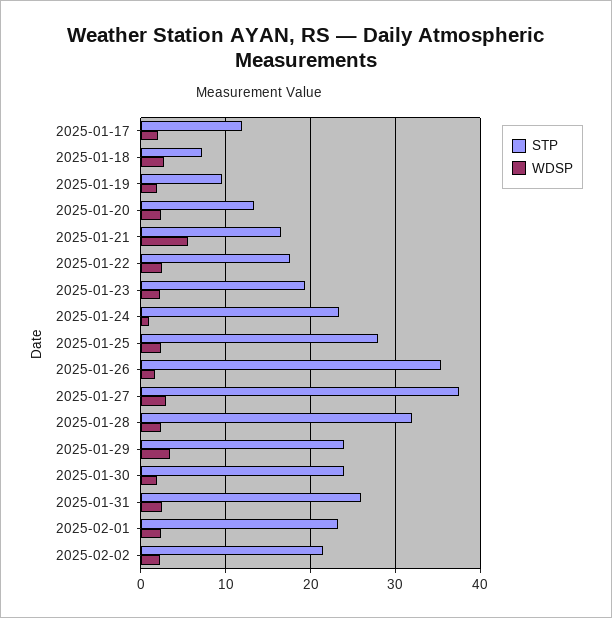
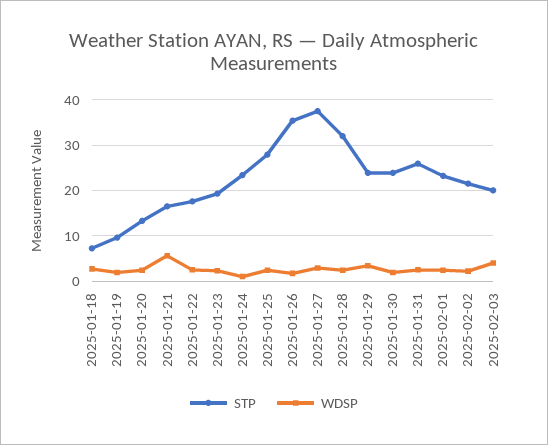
STP, 2025-01-17: 12 -> none
WDSP, 2025-01-17: 2 -> none
STP, 2025-02-03: none -> 20
WDSP, 2025-02-03: none -> 4

